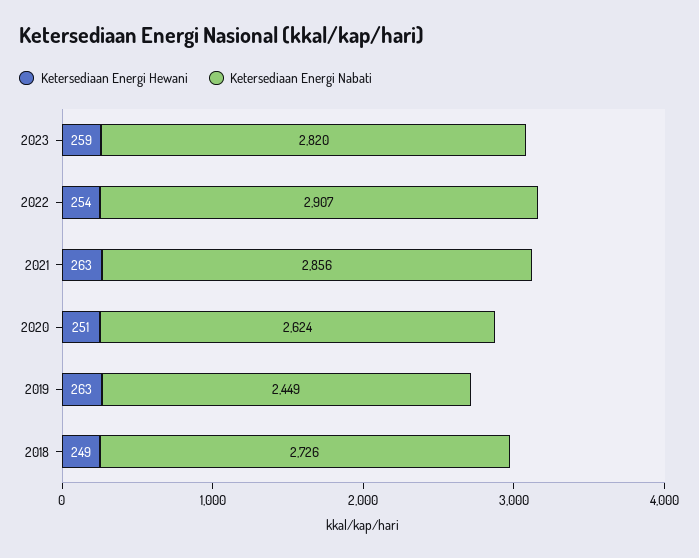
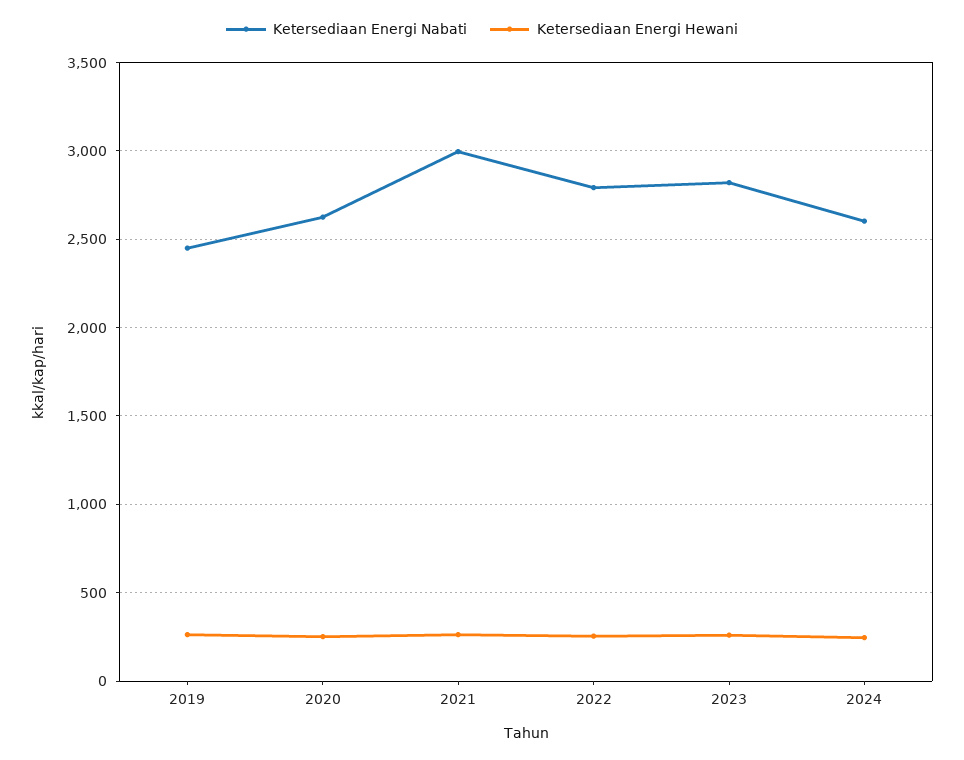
Ketersediaan Energi Nabati, 2022: 2907 -> 2800
Ketersediaan Energi Nabati, 2021: 2856 -> 3000
Ketersediaan Energi Hewani, 2018: 249 -> none
Ketersediaan Energi Nabati, 2018: 2726 -> none
Ketersediaan Energi Nabati, 2024: none -> 2600
Ketersediaan Energi Hewani, 2024: none -> 250

